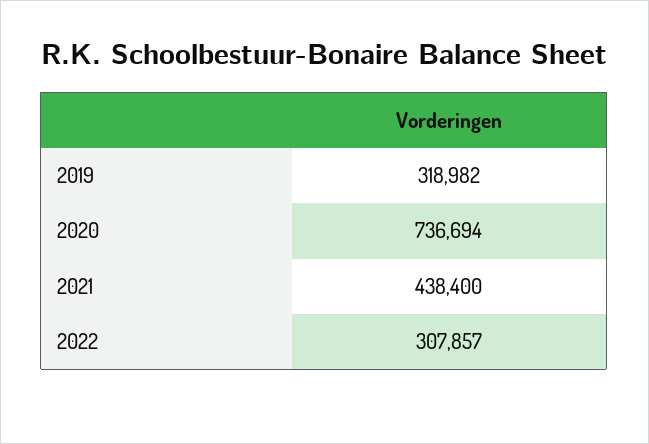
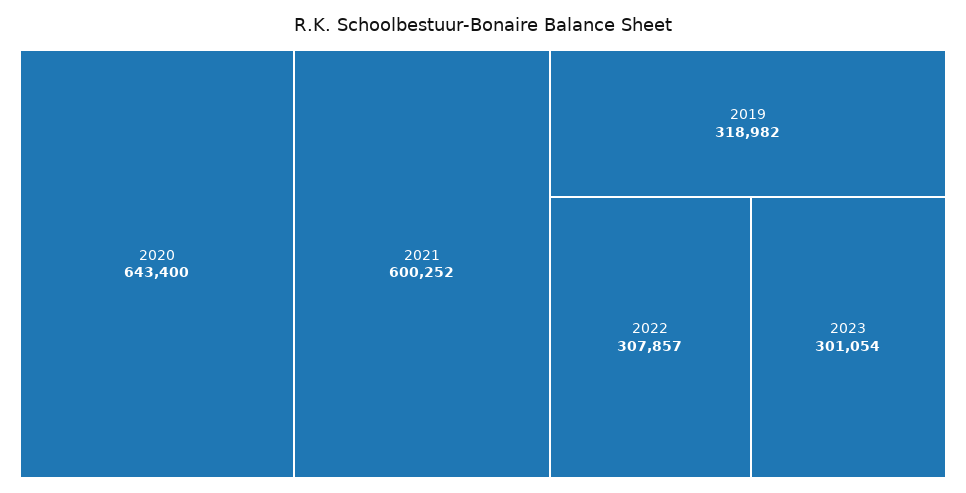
2020: 736694 -> 643400
2021: 438400 -> 600252
2023: none -> 301054

